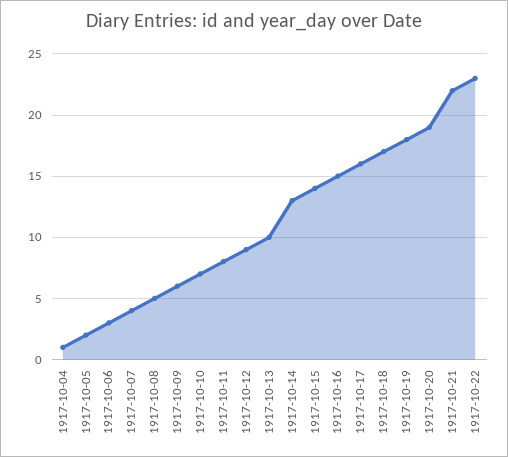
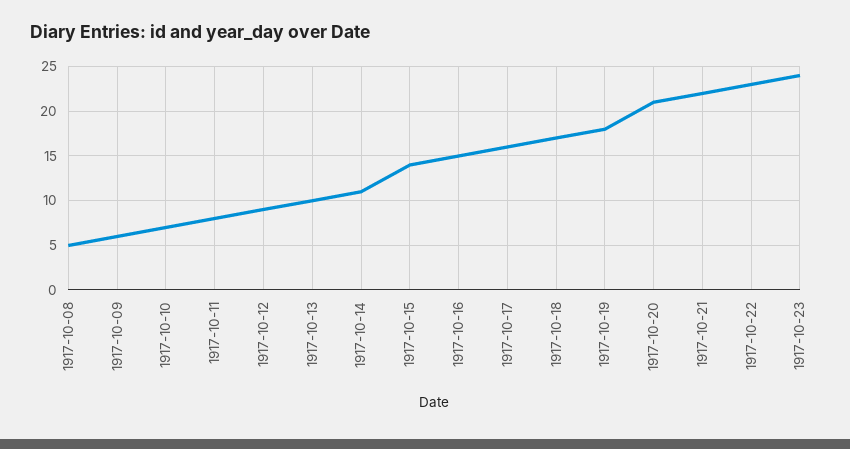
1917-10-04: 1 -> none
1917-10-05: 2 -> none
1917-10-06: 3 -> none
1917-10-07: 4 -> none
1917-10-14: 13 -> 11
1917-10-20: 19 -> 21
1917-10-23: none -> 24

